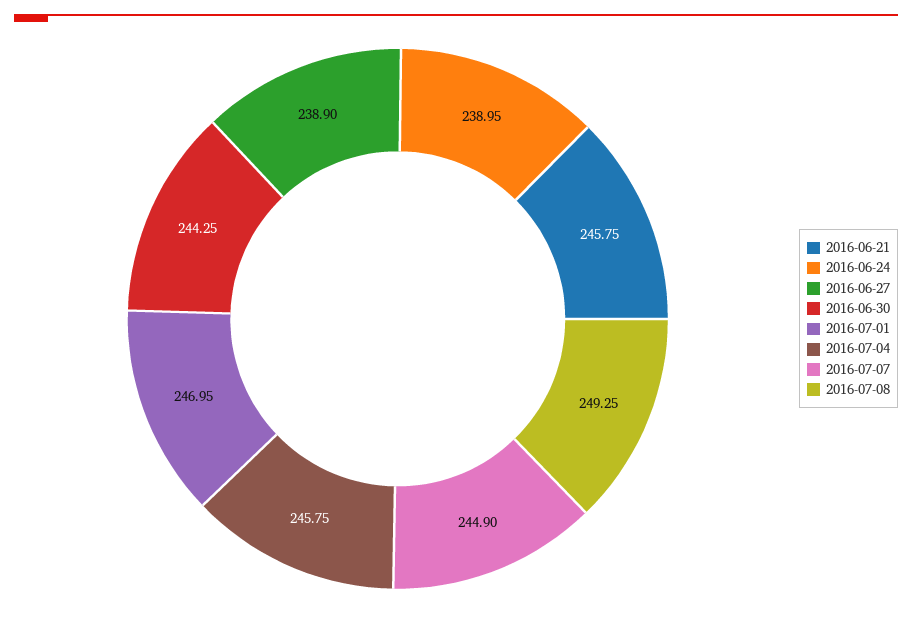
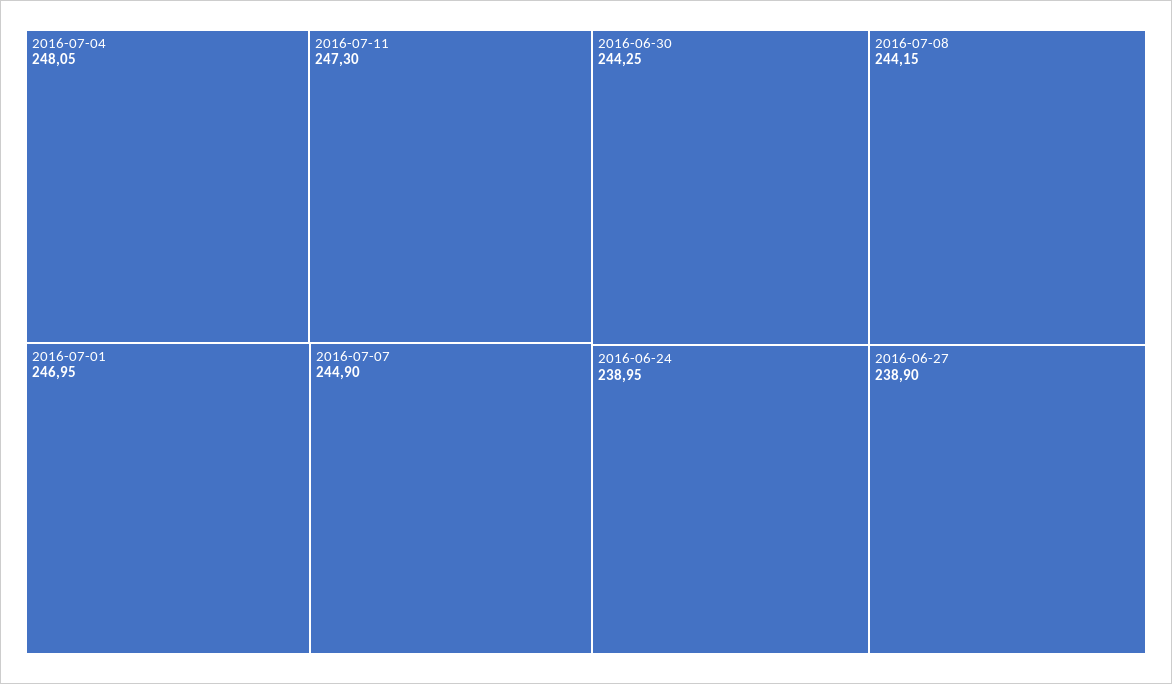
2016-06-21: 245.75 -> none
2016-07-04: 245.75 -> 248.05
2016-07-08: 249.25 -> 244.15
2016-07-11: none -> 247.3

